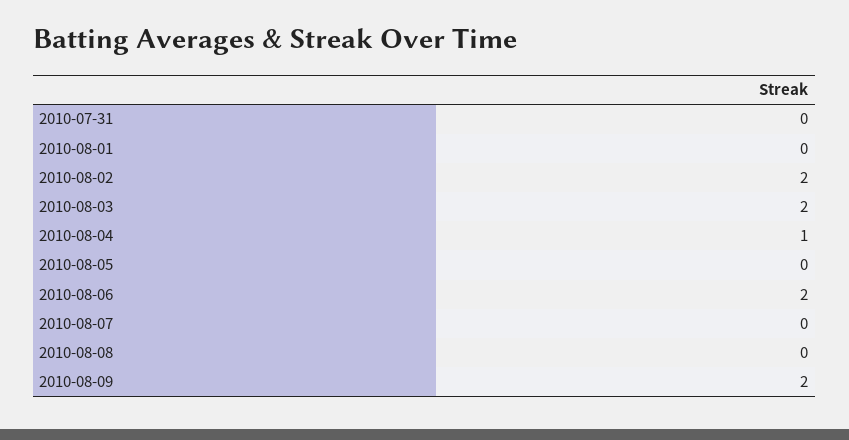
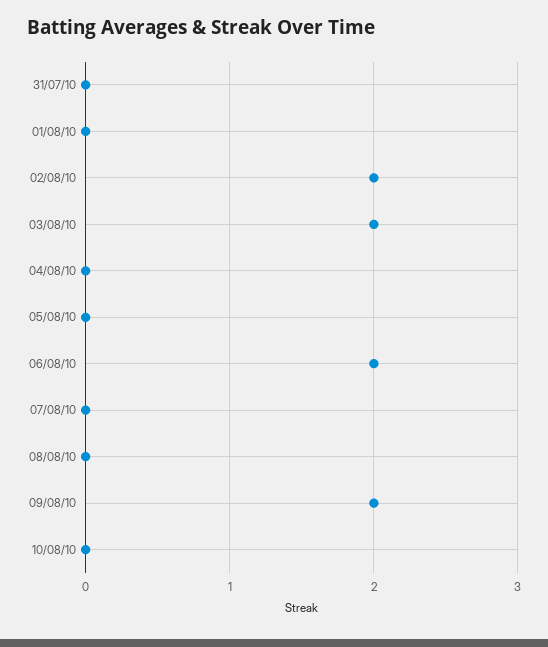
2010-08-04: 1 -> 0
10/08/10: none -> 0

